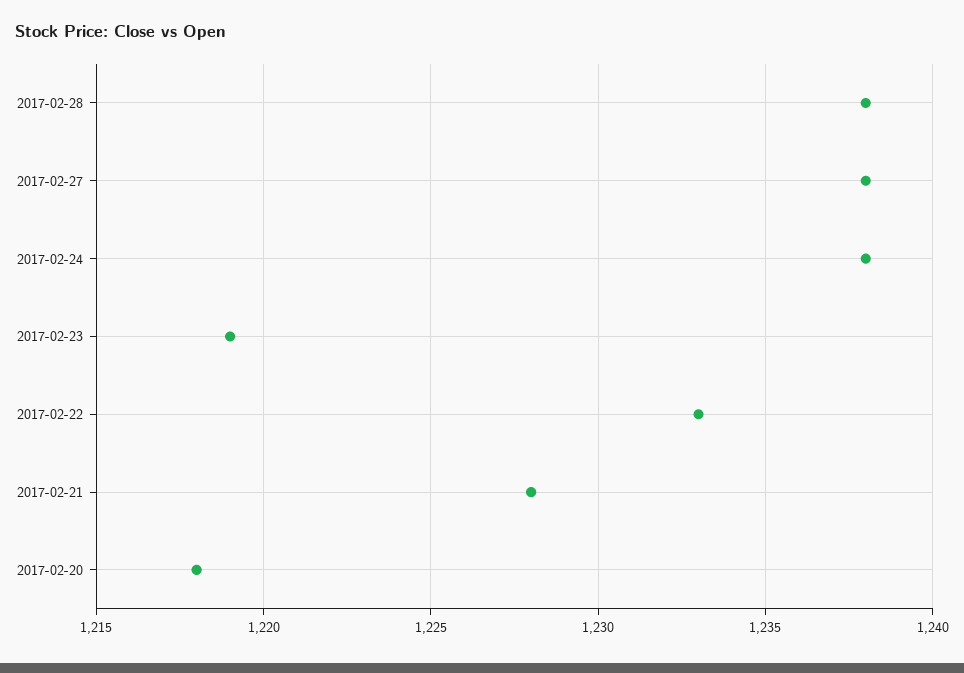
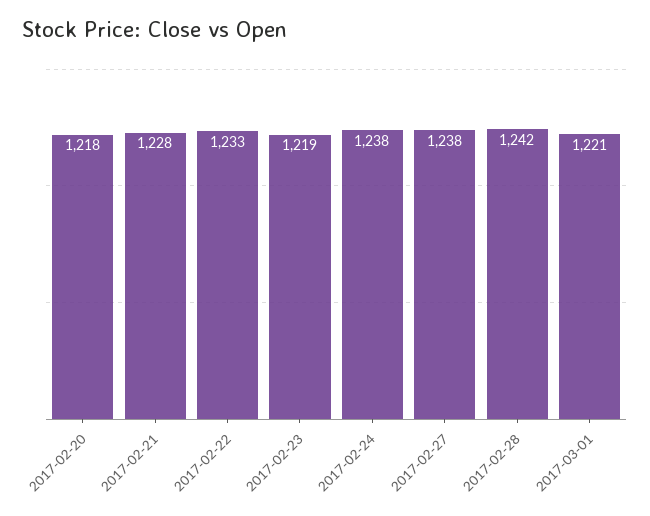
2017-02-28: 1238 -> 1242
2017-03-01: none -> 1221

